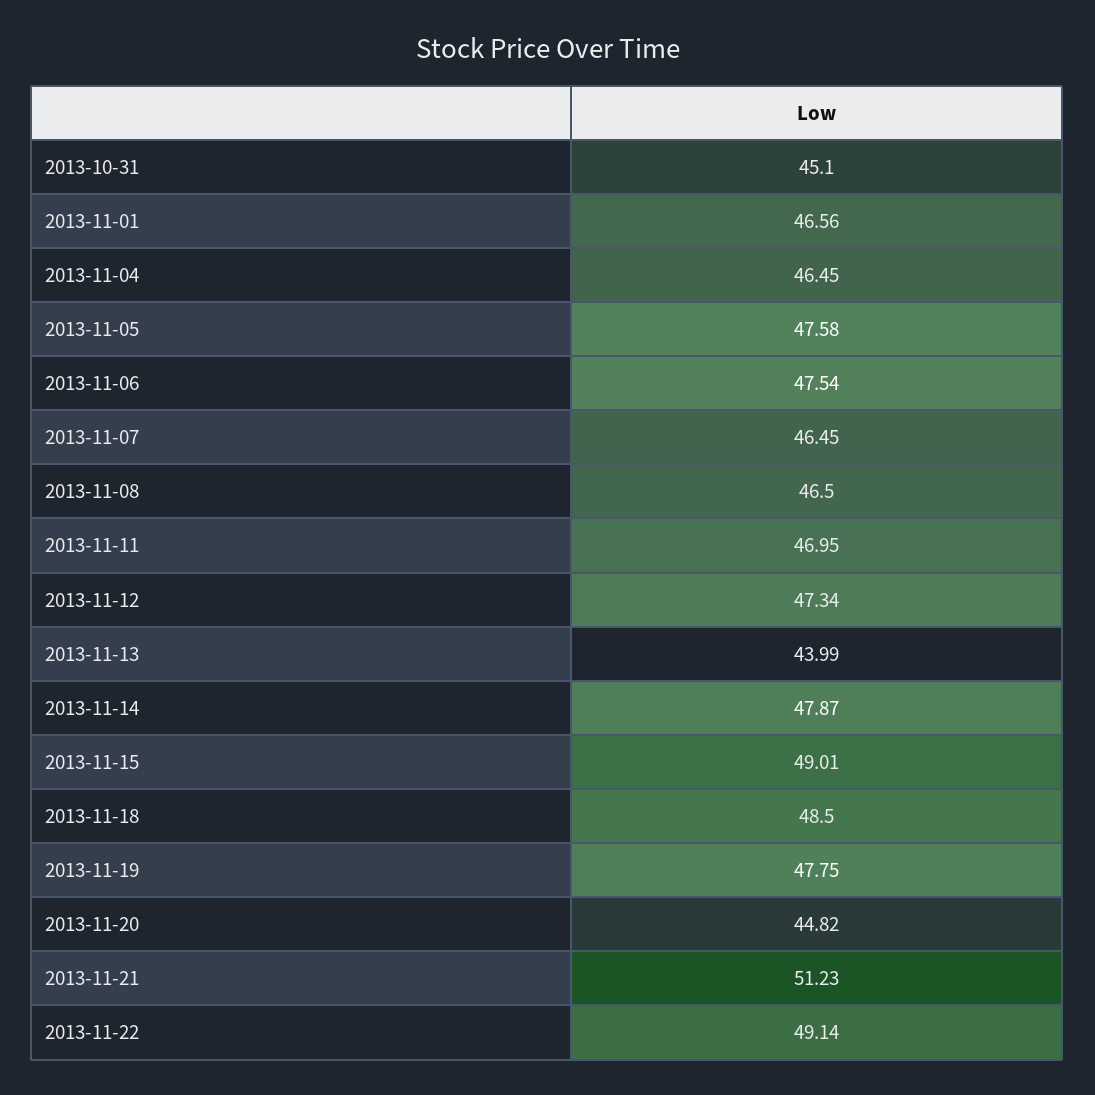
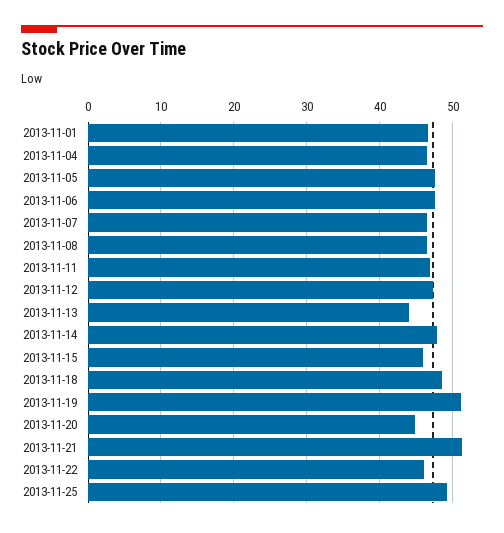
2013-10-31: 45.1 -> none
2013-11-15: 49.01 -> 46
2013-11-19: 47.75 -> 51
2013-11-22: 49.14 -> 46
2013-11-25: none -> 49

